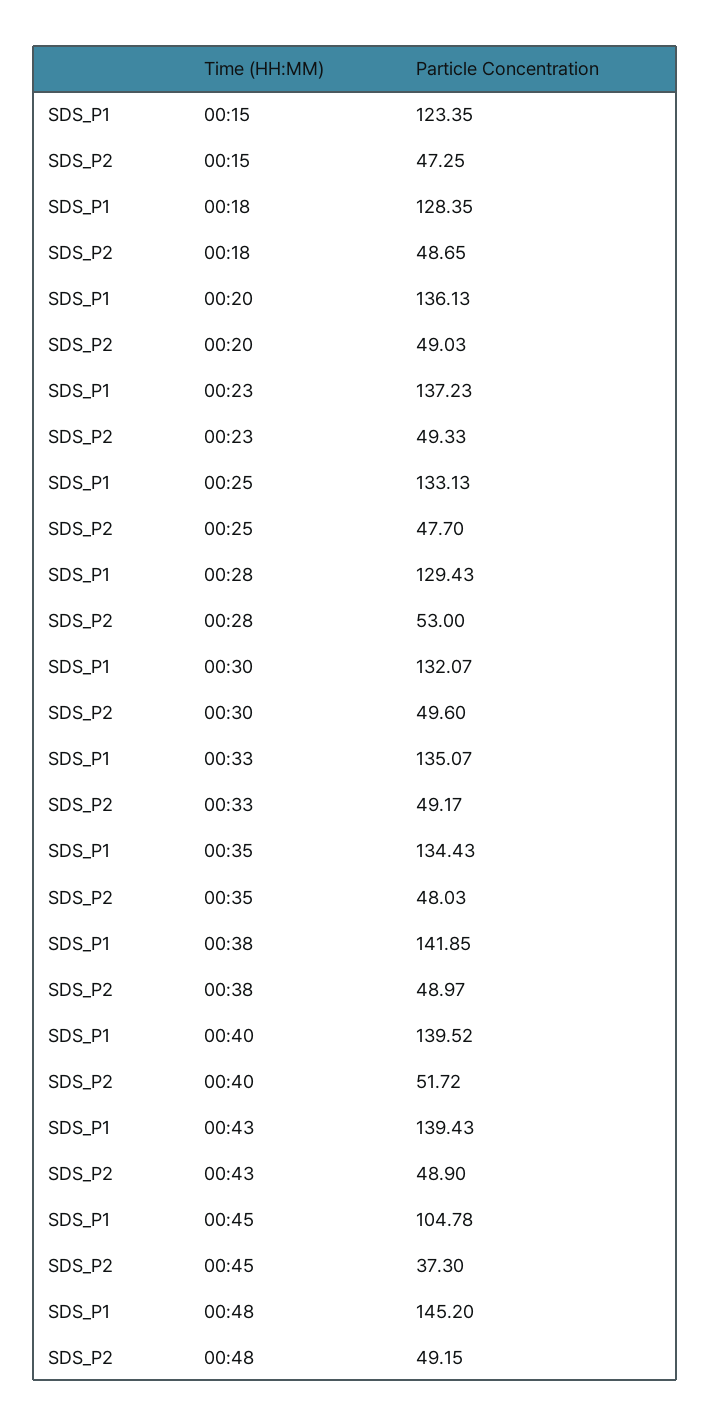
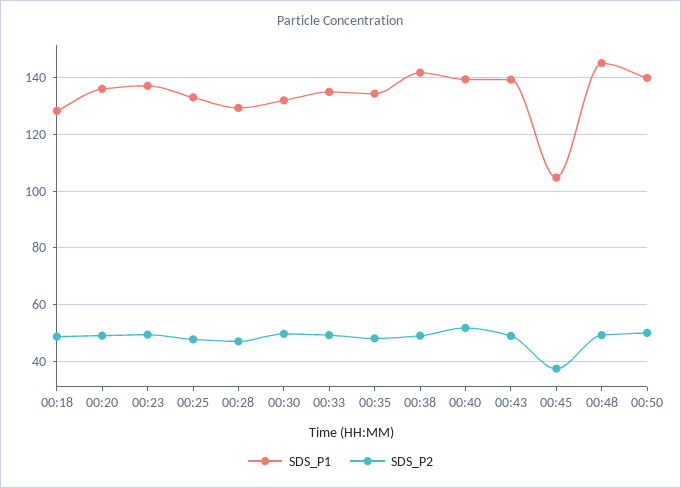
SDS_P1, 00:15: 123.35 -> none
SDS_P2, 00:15: 47.25 -> none
SDS_P2, 00:28: 53 -> 47.5
SDS_P1, 00:50: none -> 140
SDS_P2, 00:50: none -> 50

